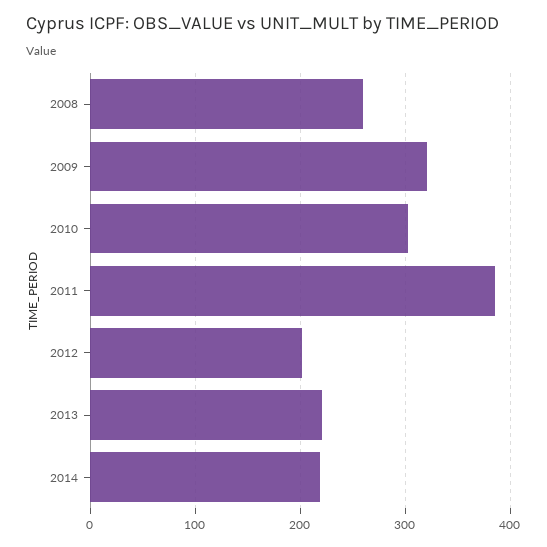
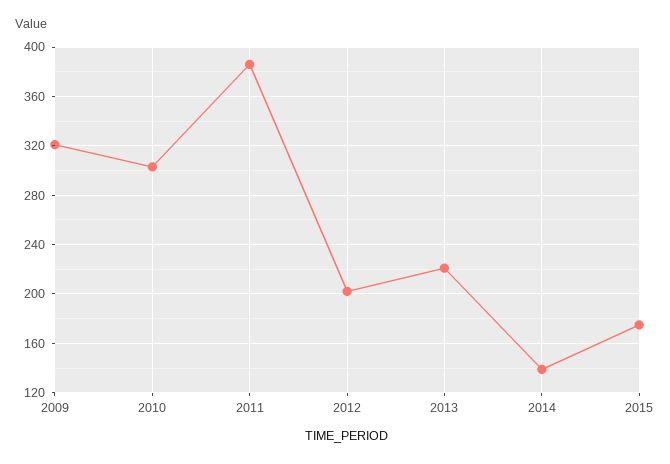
2008: 260 -> none
2014: 220 -> 140
2015: none -> 175

